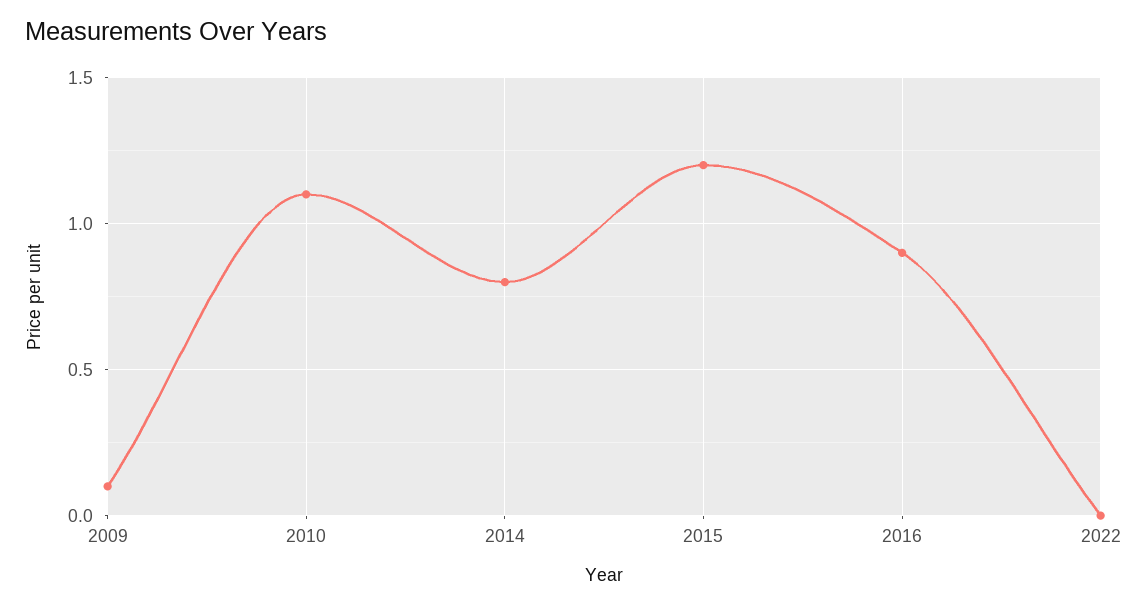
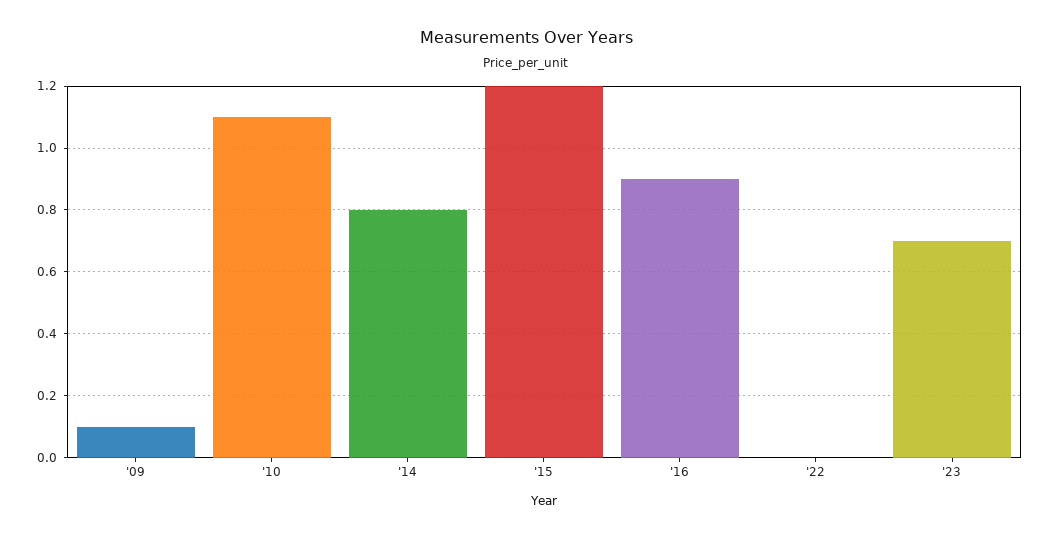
'23: none -> 0.7

